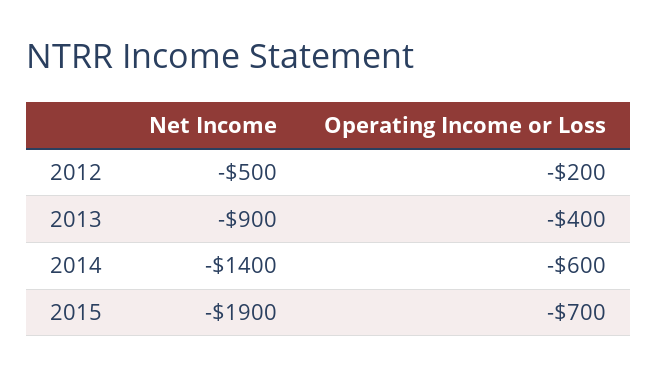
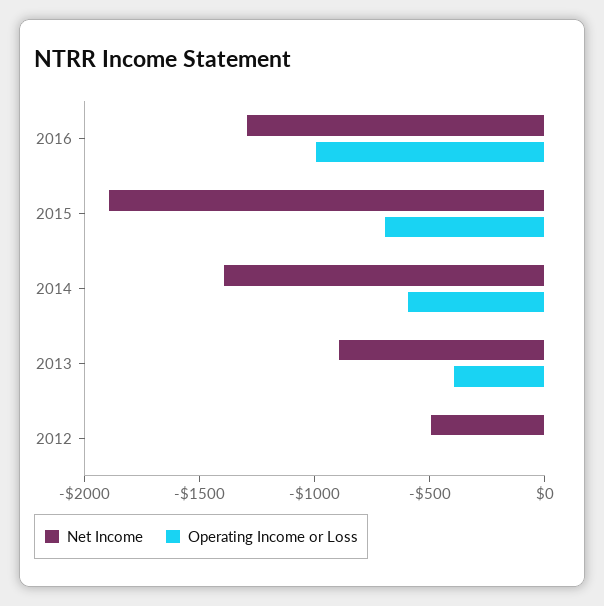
Operating Income or Loss, 2012: -200 -> 0
Net Income, 2016: none -> -1300
Operating Income or Loss, 2016: none -> -1000

